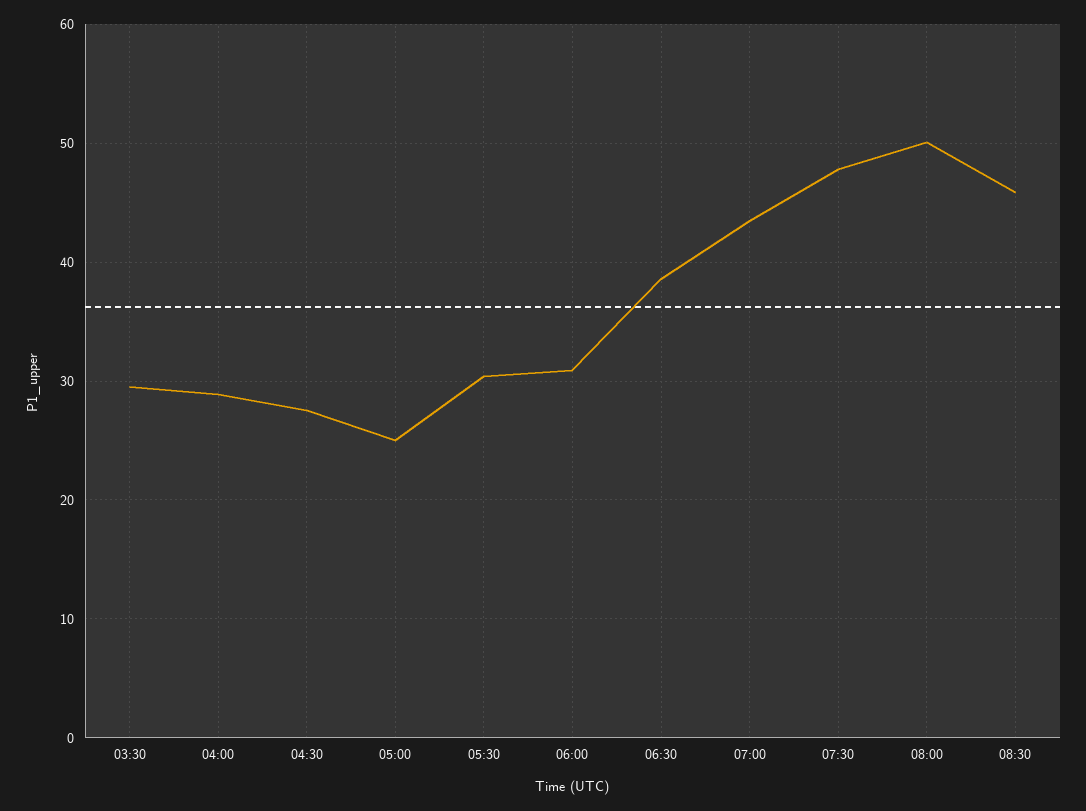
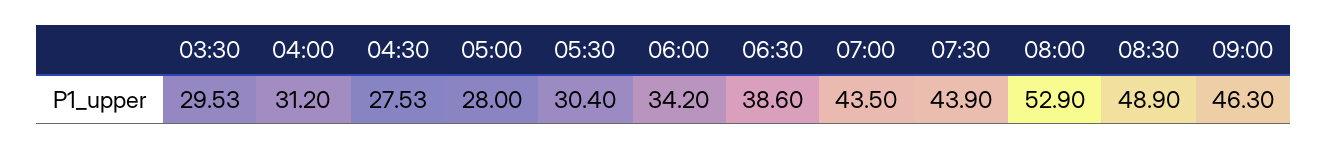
04:00: 29 -> 31.2
05:00: 25 -> 28
06:00: 31 -> 34.2
07:30: 48 -> 43.9
08:00: 50 -> 52.9
08:30: 46 -> 48.9
09:00: none -> 46.3

